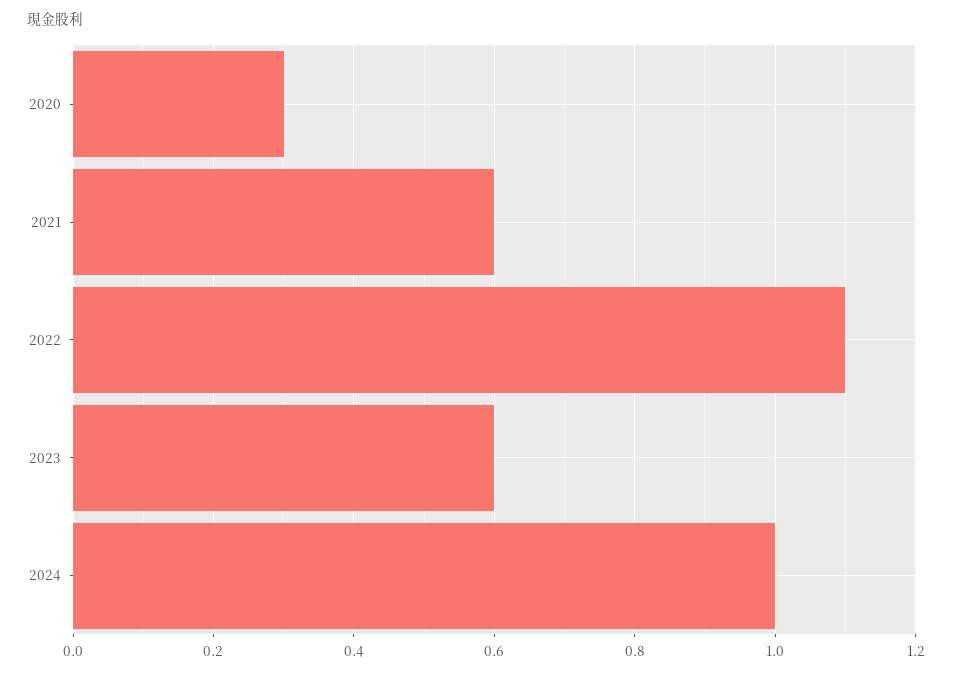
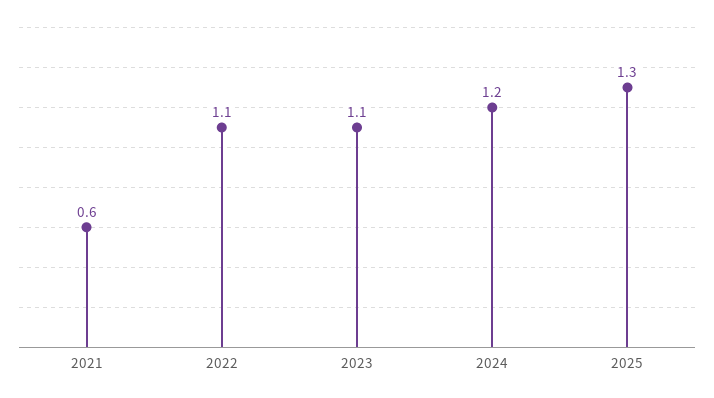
2020: 0.3 -> none
2023: 0.6 -> 1.1
2024: 1 -> 1.2
2025: none -> 1.3

